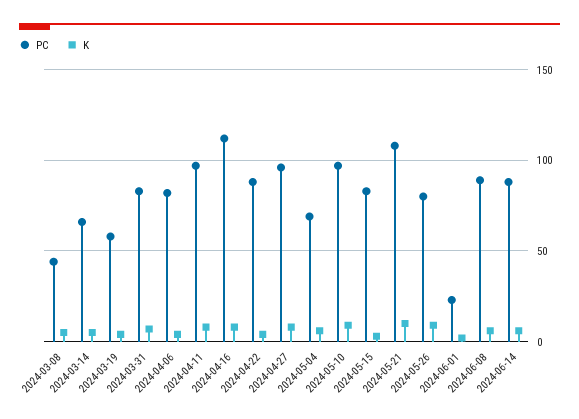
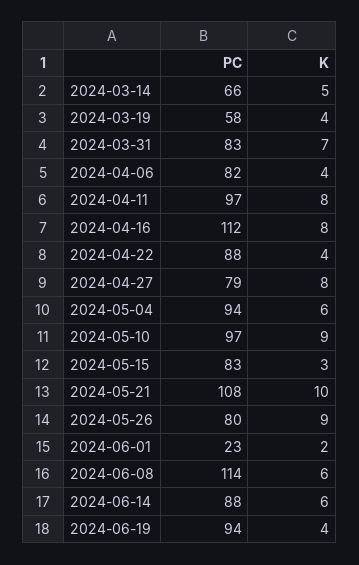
PC, 2024-03-08: 45 -> none
K, 2024-03-08: 5 -> none
PC, 2024-04-27: 95 -> 79
PC, 2024-05-04: 70 -> 94
PC, 2024-06-08: 90 -> 114
PC, 2024-06-19: none -> 94
K, 2024-06-19: none -> 4

